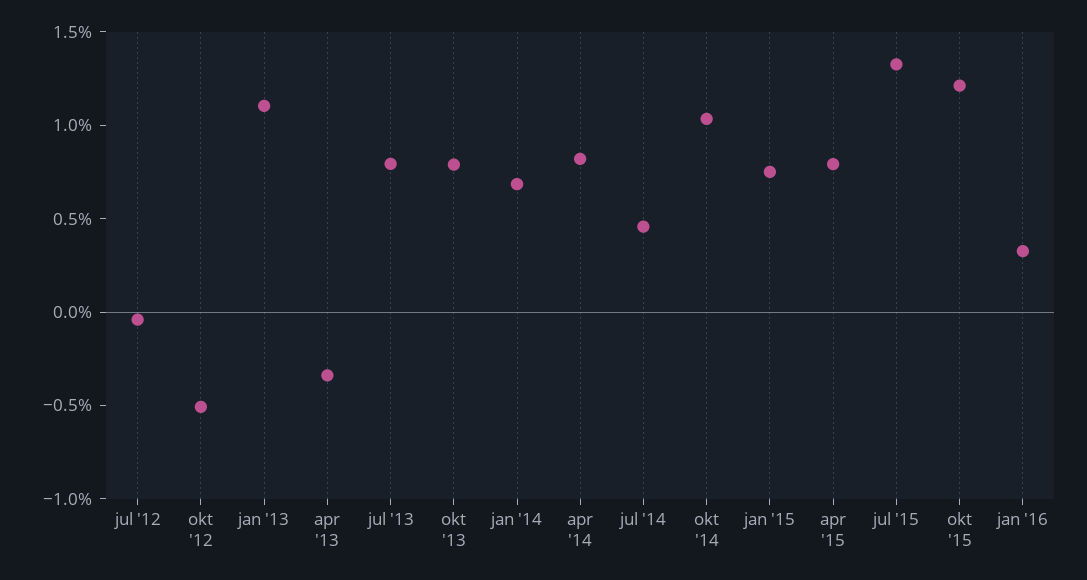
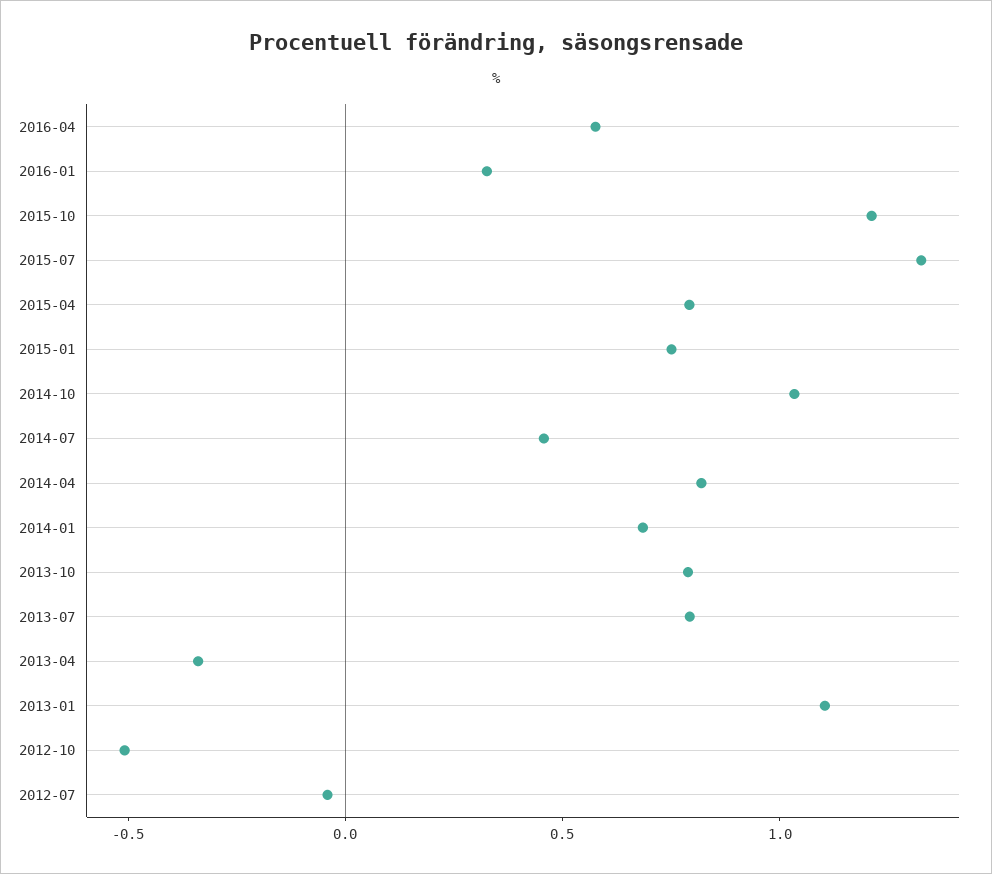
2016-04: none -> 0.6

